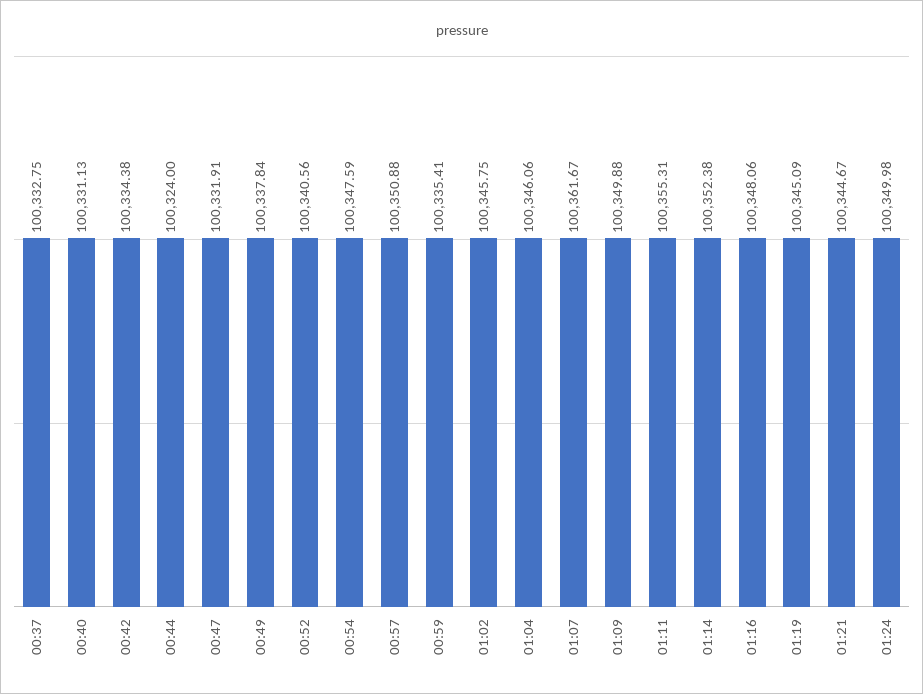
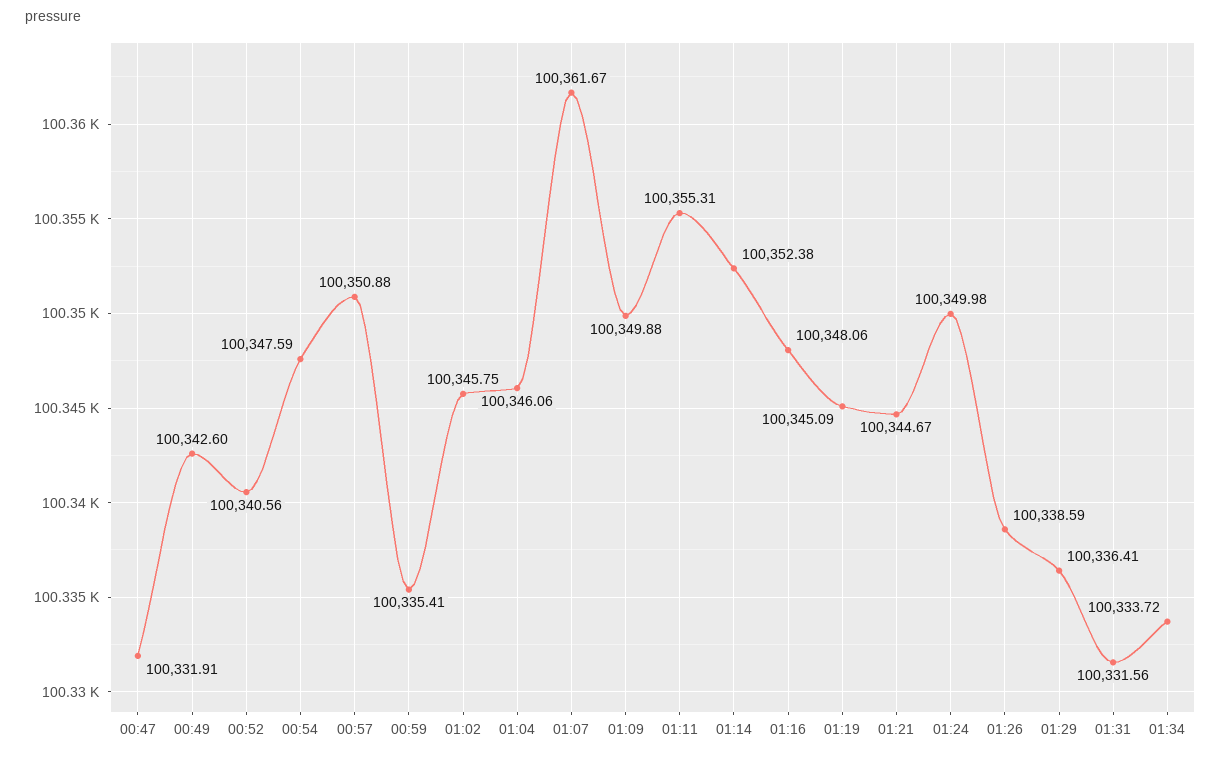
00:37: 100332.75 -> none
00:40: 100331.13 -> none
00:42: 100334.38 -> none
00:44: 100324 -> none
00:49: 100337.84 -> 100342.6
01:26: none -> 100338.59
01:29: none -> 100336.41
01:31: none -> 100331.56
01:34: none -> 100333.72

